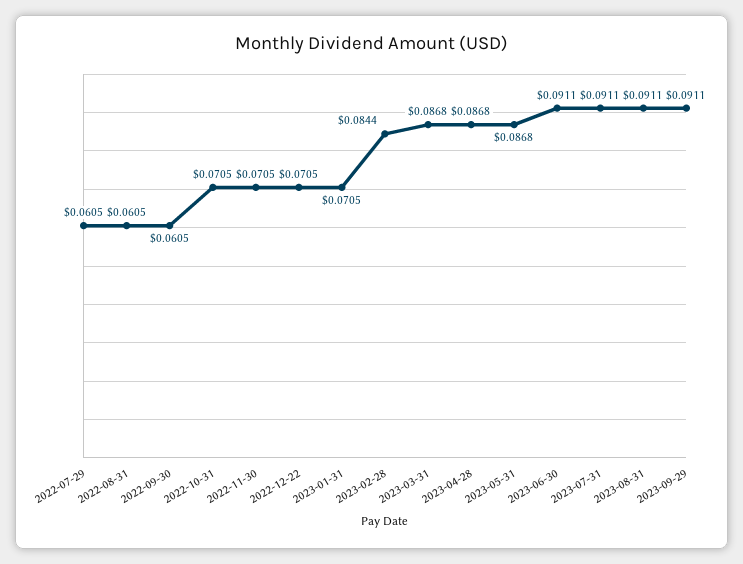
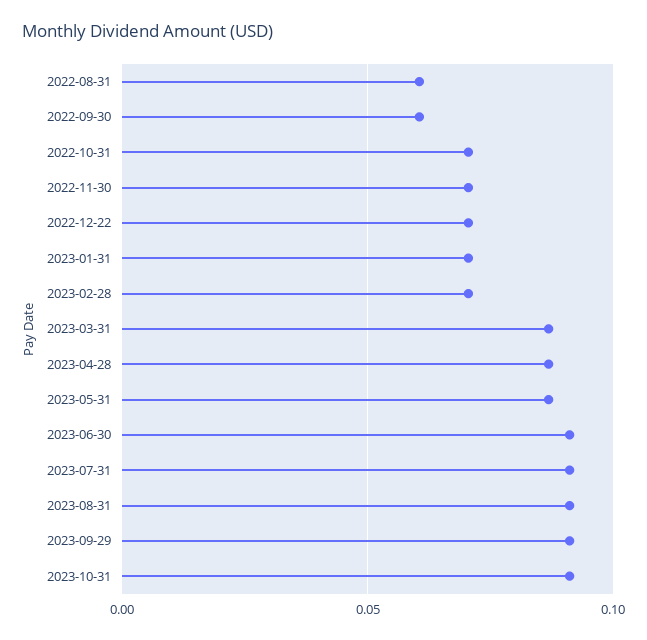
2022-07-29: 0.0605 -> none
2023-02-28: 0.0844 -> 0.07
2023-10-31: none -> 0.09

